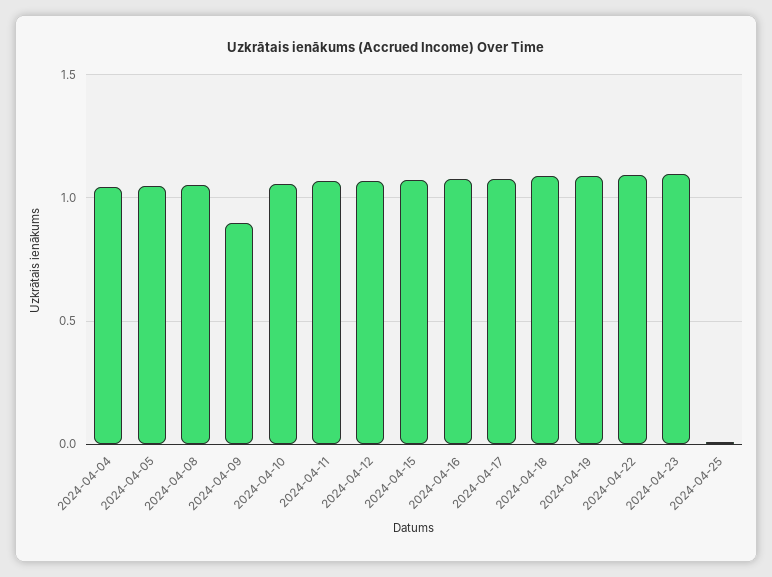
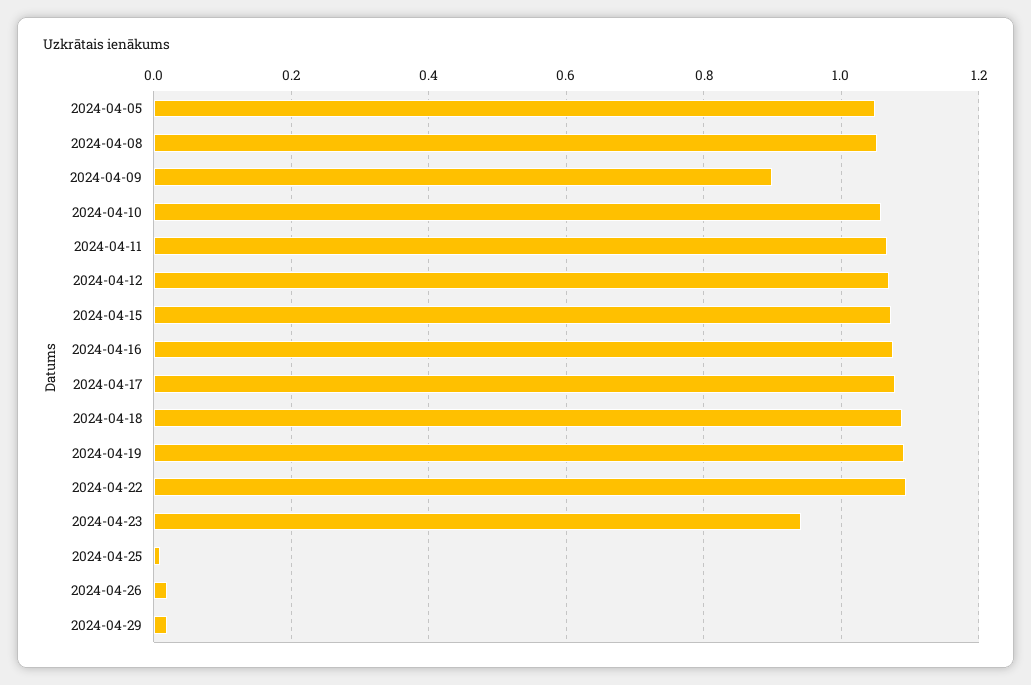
2024-04-04: 1.05 -> none
2024-04-23: 1.1 -> 0.94
2024-04-26: none -> 0.02
2024-04-29: none -> 0.02

